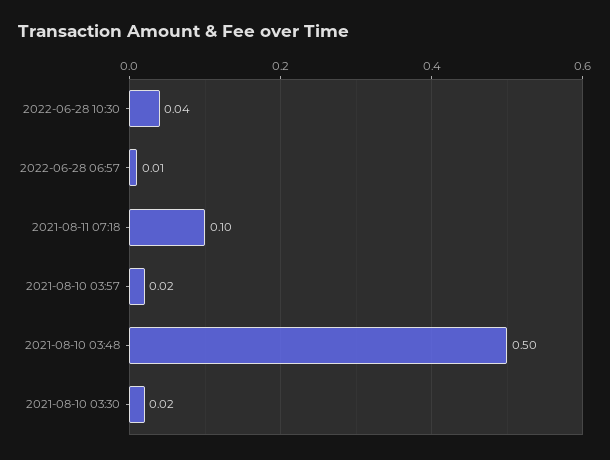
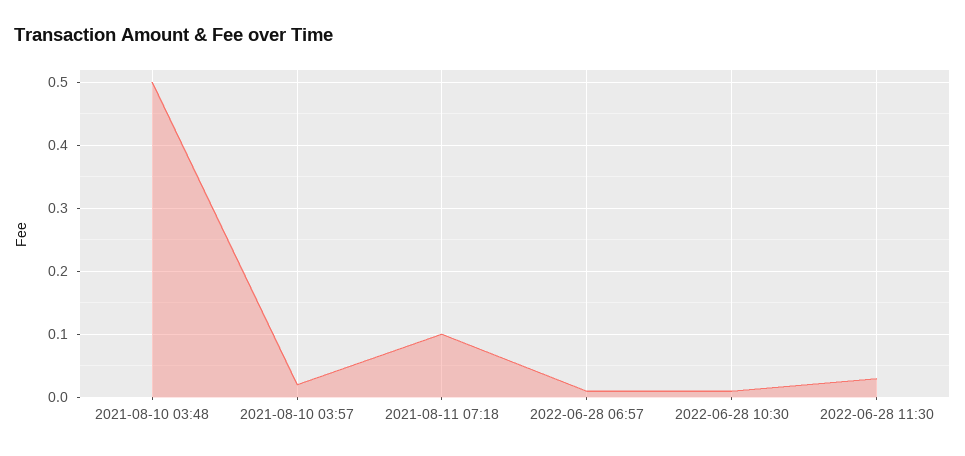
2022-06-28 10:30: 0.04 -> 0.01
2021-08-10 03:30: 0.02 -> none
2022-06-28 11:30: none -> 0.03

